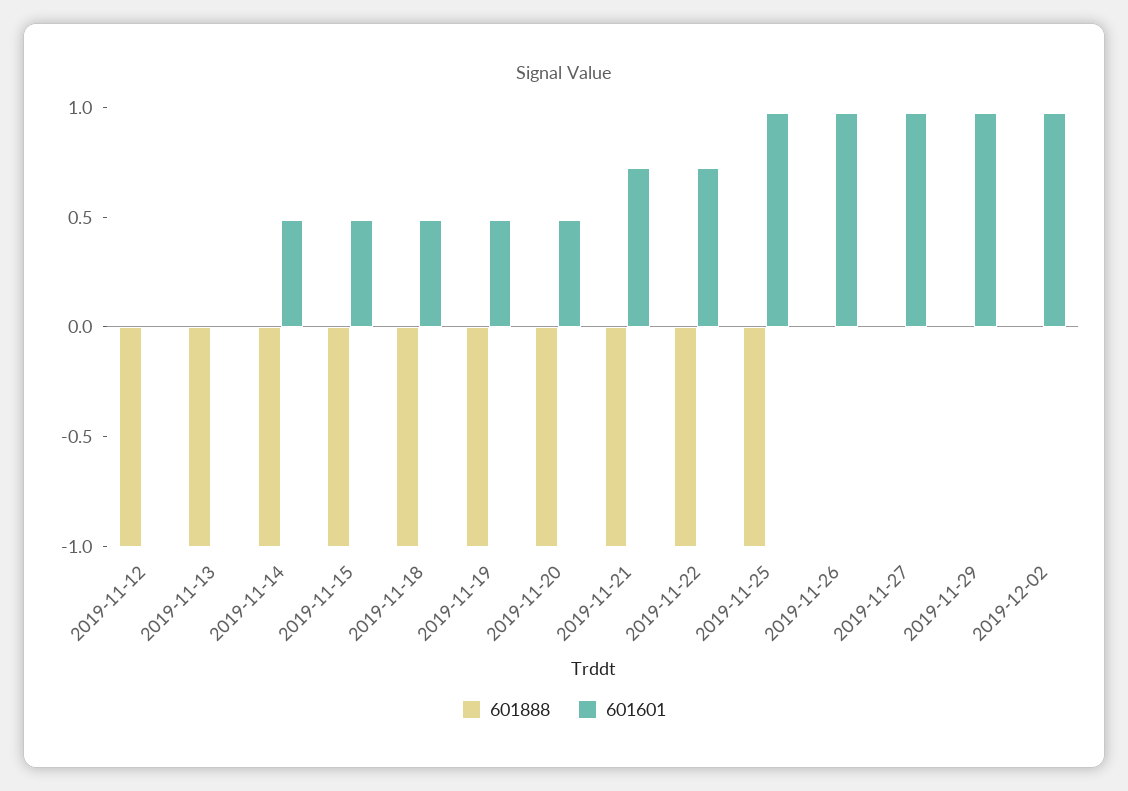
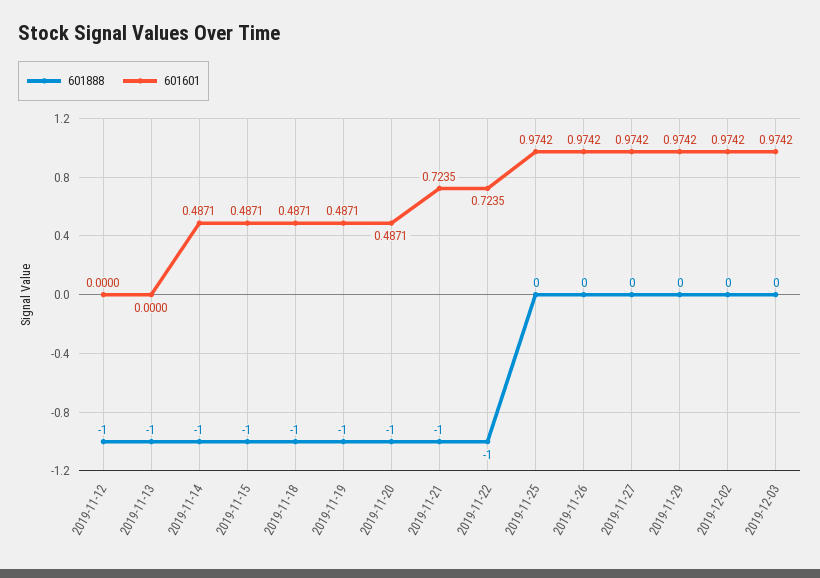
601888, 2019-11-25: -1 -> 0
601888, 2019-12-03: none -> 0
601601, 2019-12-03: none -> 0.9742

